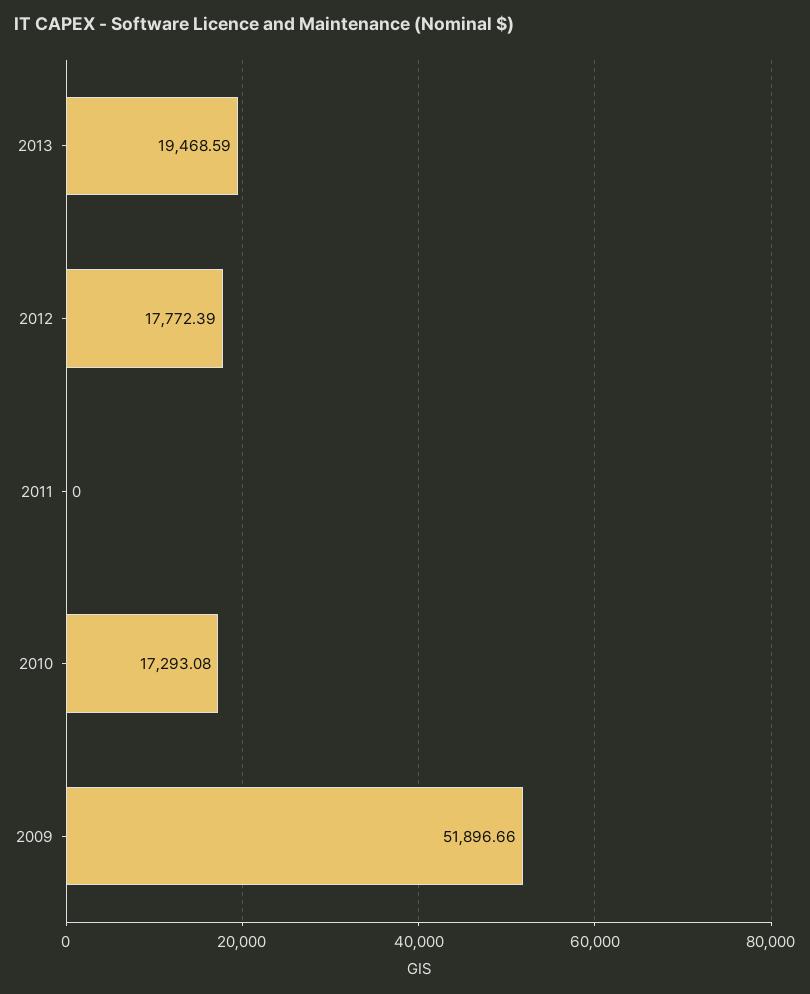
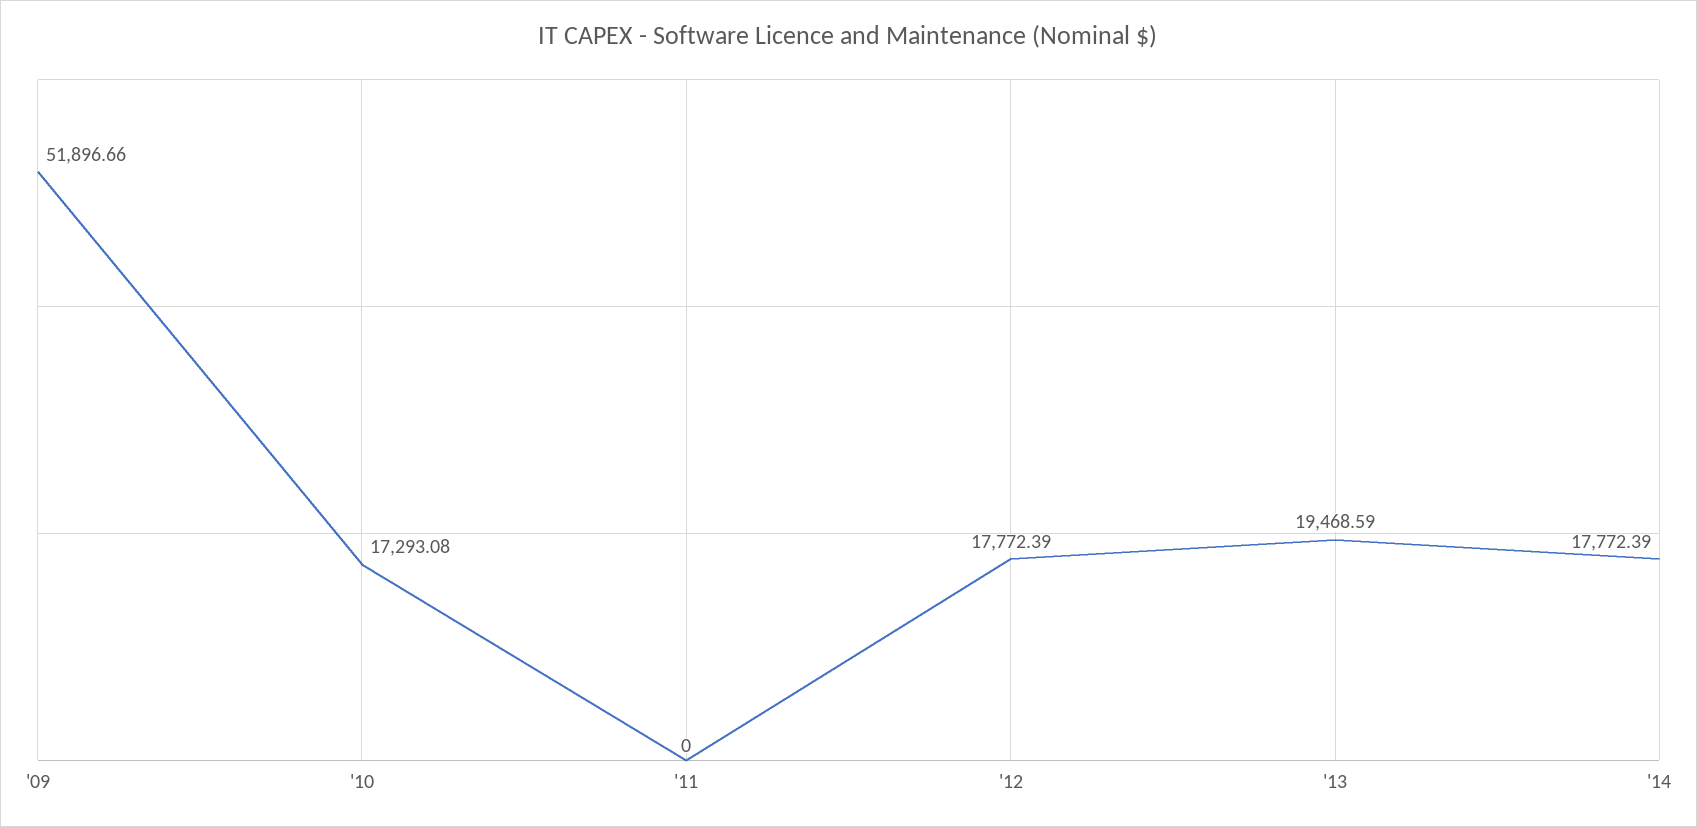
'14: none -> 17772.39

